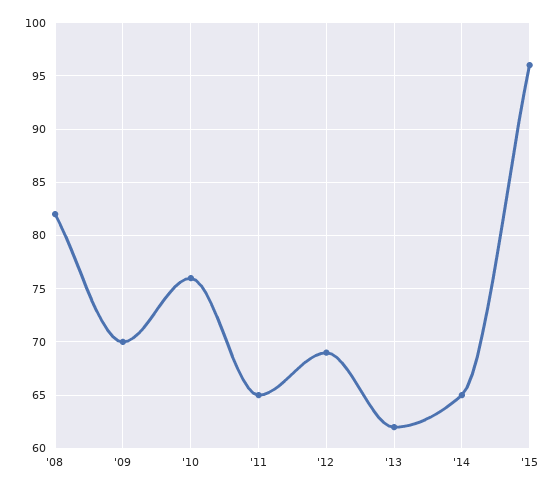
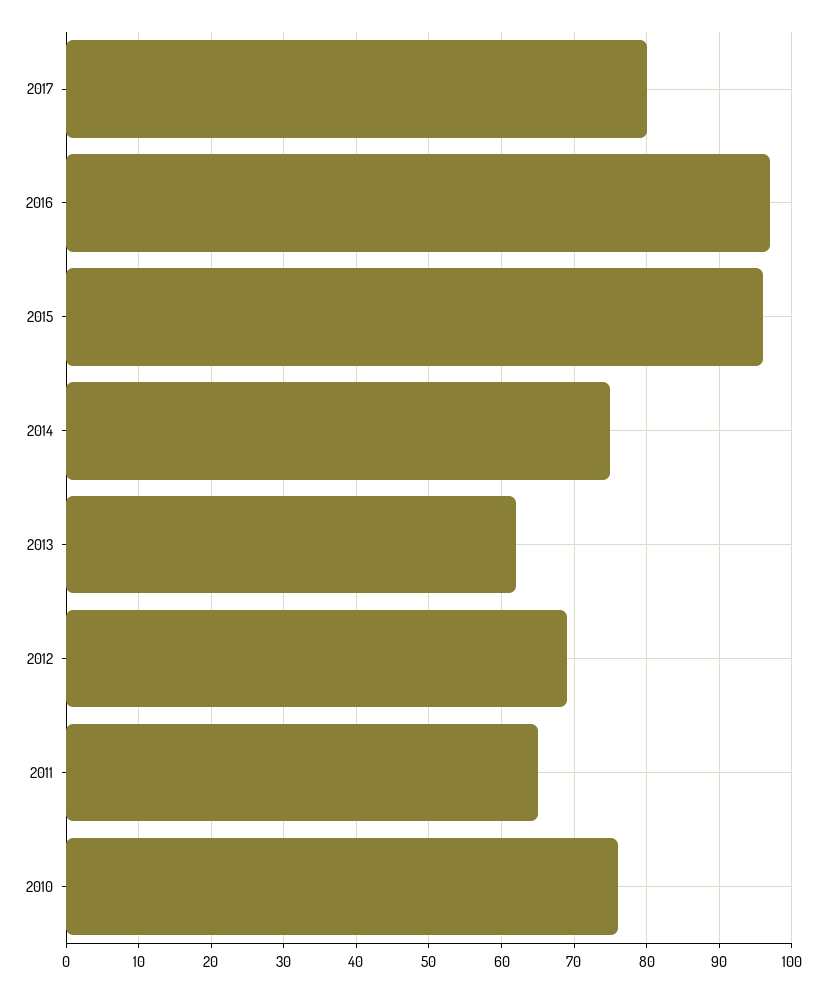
'08: 82 -> none
'09: 70 -> none
'14: 65 -> 75
2017: none -> 80
2016: none -> 97

